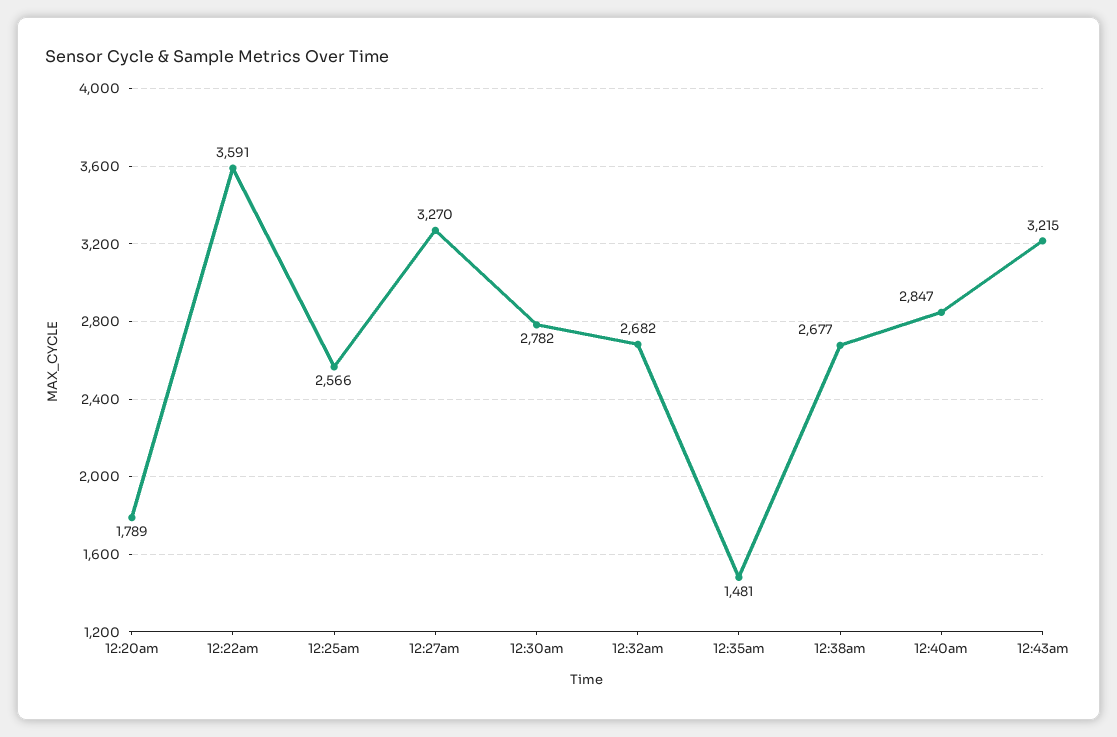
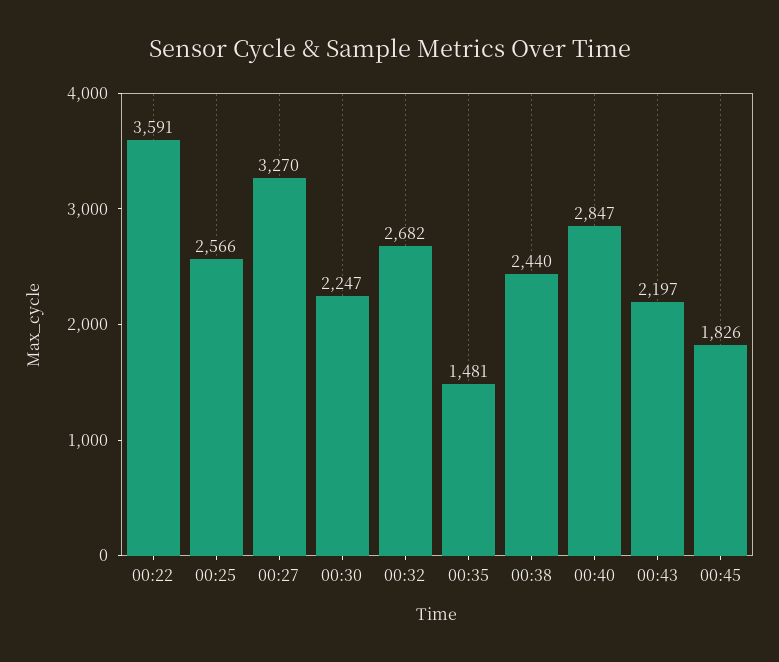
12:20am: 1789 -> none
12:30am: 2782 -> 2247
12:38am: 2677 -> 2440
12:43am: 3215 -> 2197
00:45: none -> 1826

